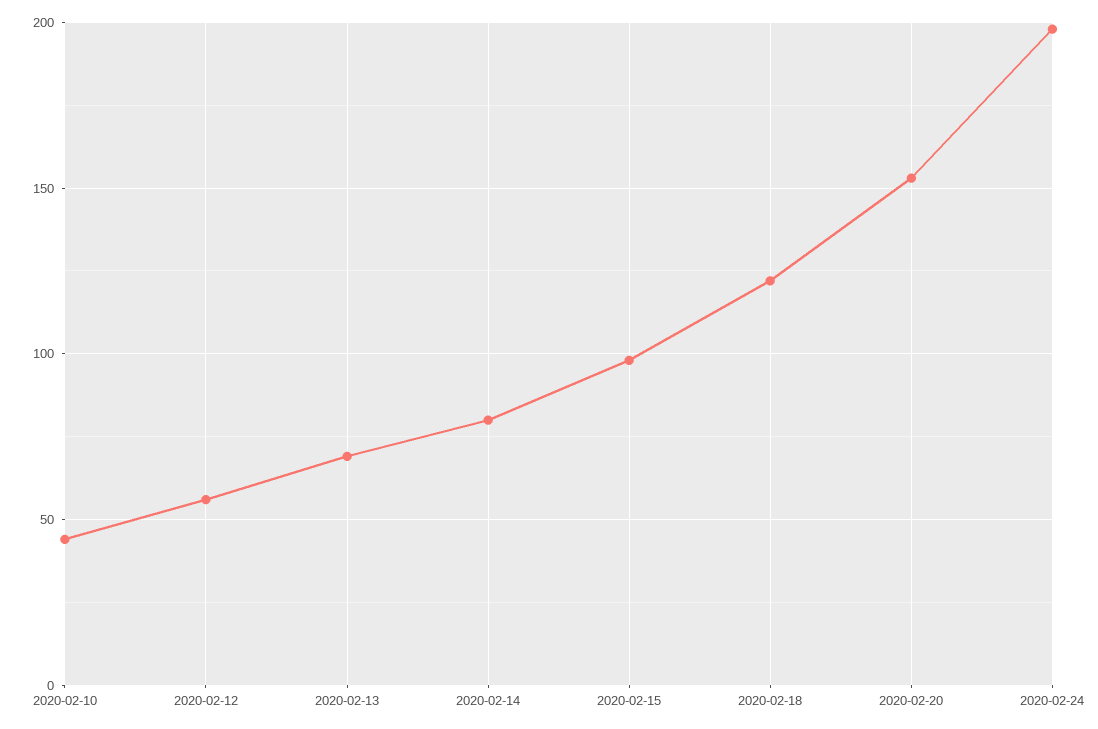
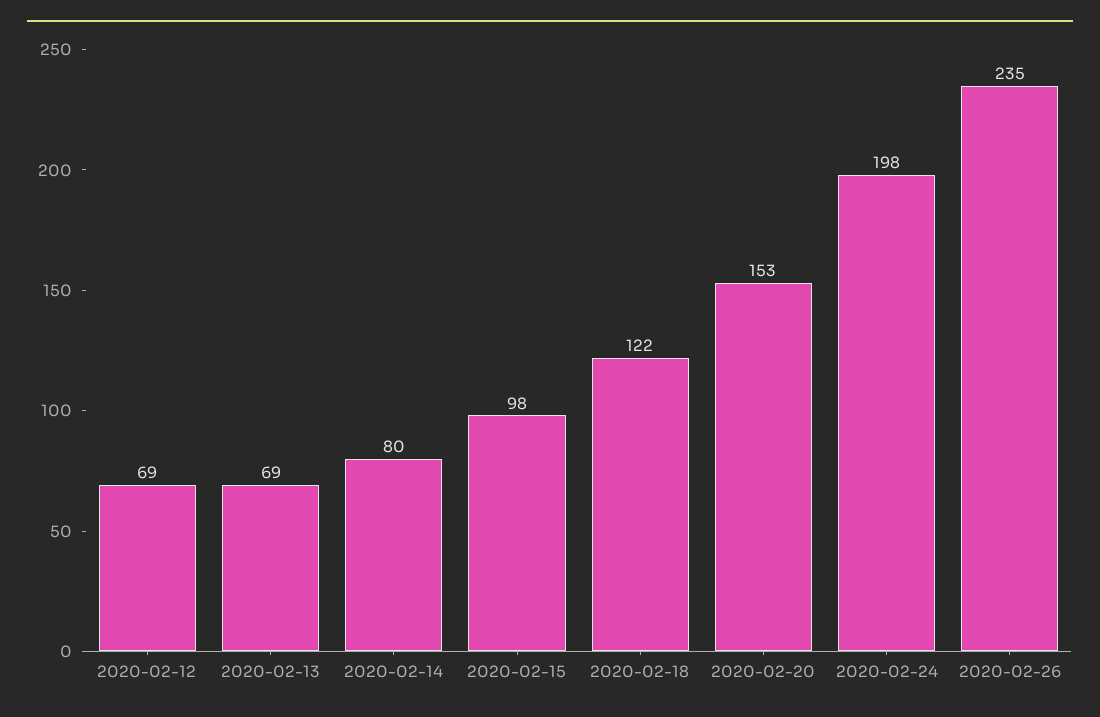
2020-02-10: 45 -> none
2020-02-12: 55 -> 69
2020-02-26: none -> 235

